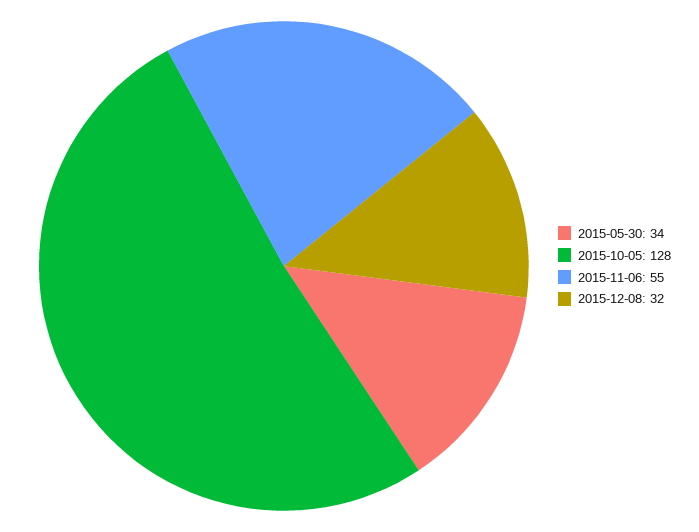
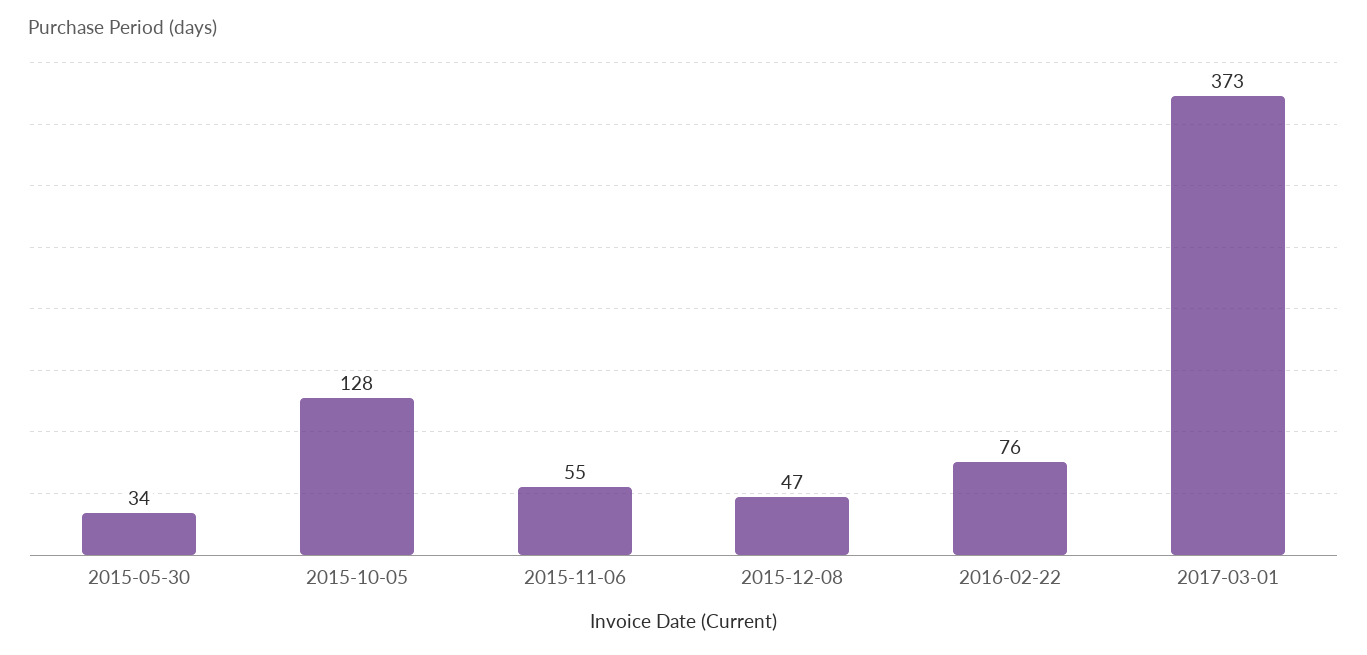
2015-12-08: 32 -> 47
2016-02-22: none -> 76
2017-03-01: none -> 373

